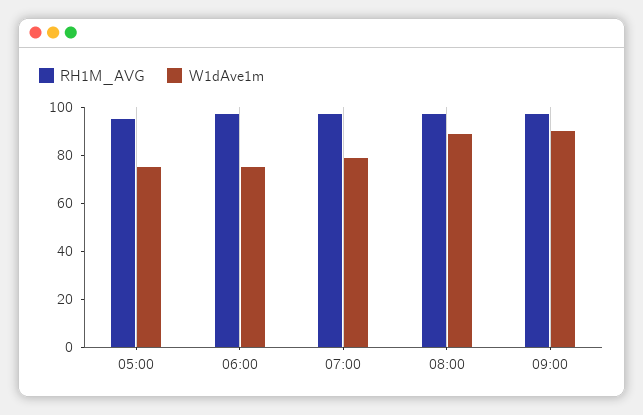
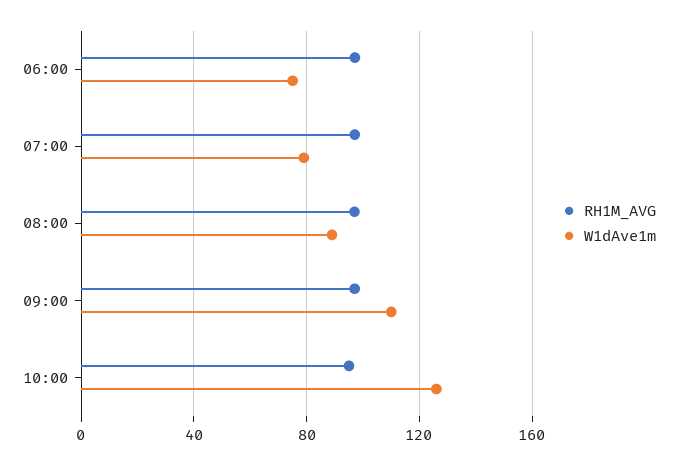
RH1M_AVG, 05:00: 95 -> none
W1dAve1m, 05:00: 75 -> none
W1dAve1m, 09:00: 90 -> 110
RH1M_AVG, 10:00: none -> 95
W1dAve1m, 10:00: none -> 125

